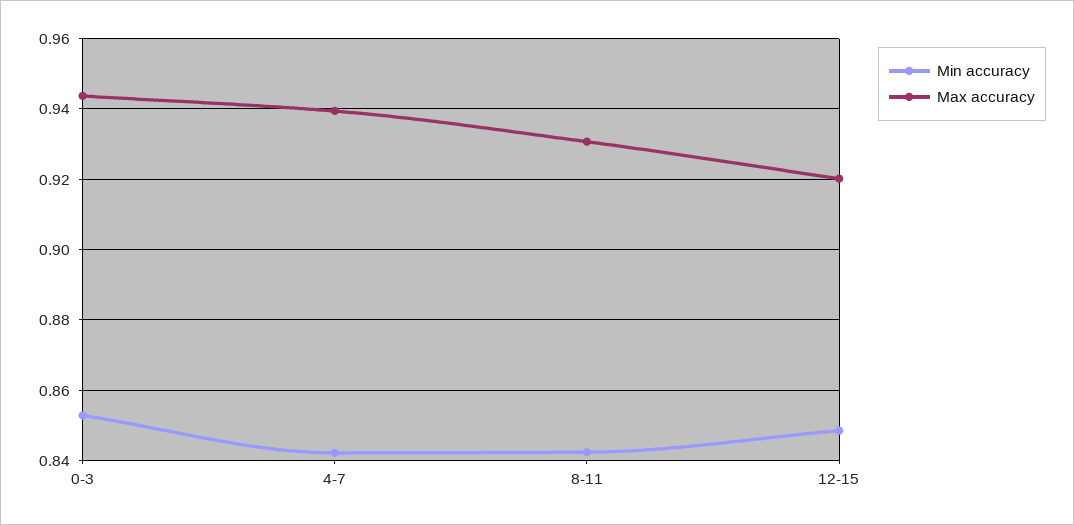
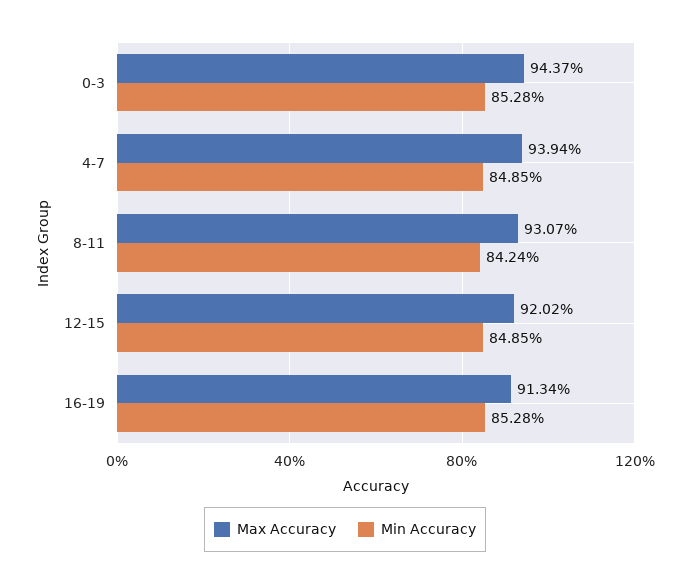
Min accuracy, 4-7: 0.842 -> 0.8485
Max accuracy, 16-19: none -> 0.9134
Min accuracy, 16-19: none -> 0.8528

